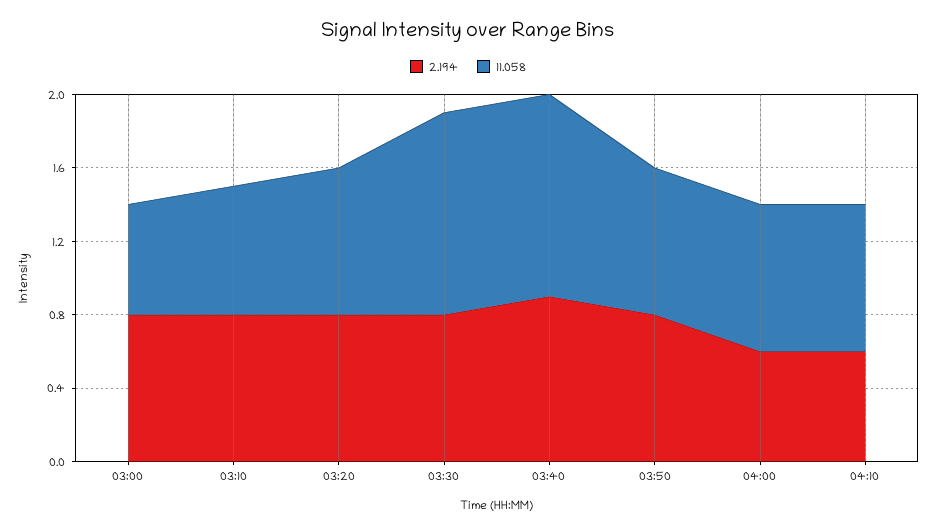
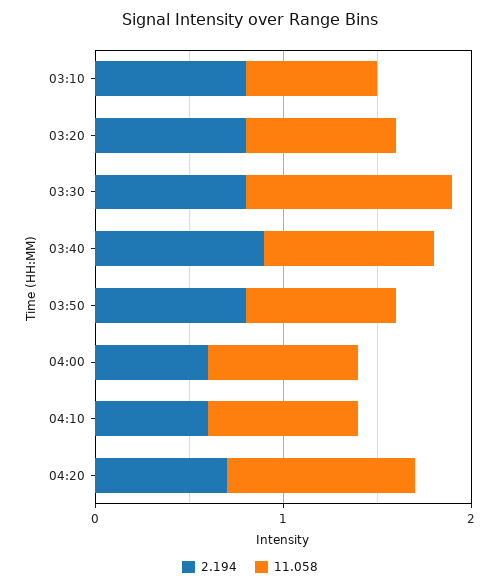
2.194, 03:00: 0.8 -> none
11.058, 03:00: 0.6 -> none
11.058, 03:40: 1.1 -> 0.9
2.194, 04:20: none -> 0.7
11.058, 04:20: none -> 1

